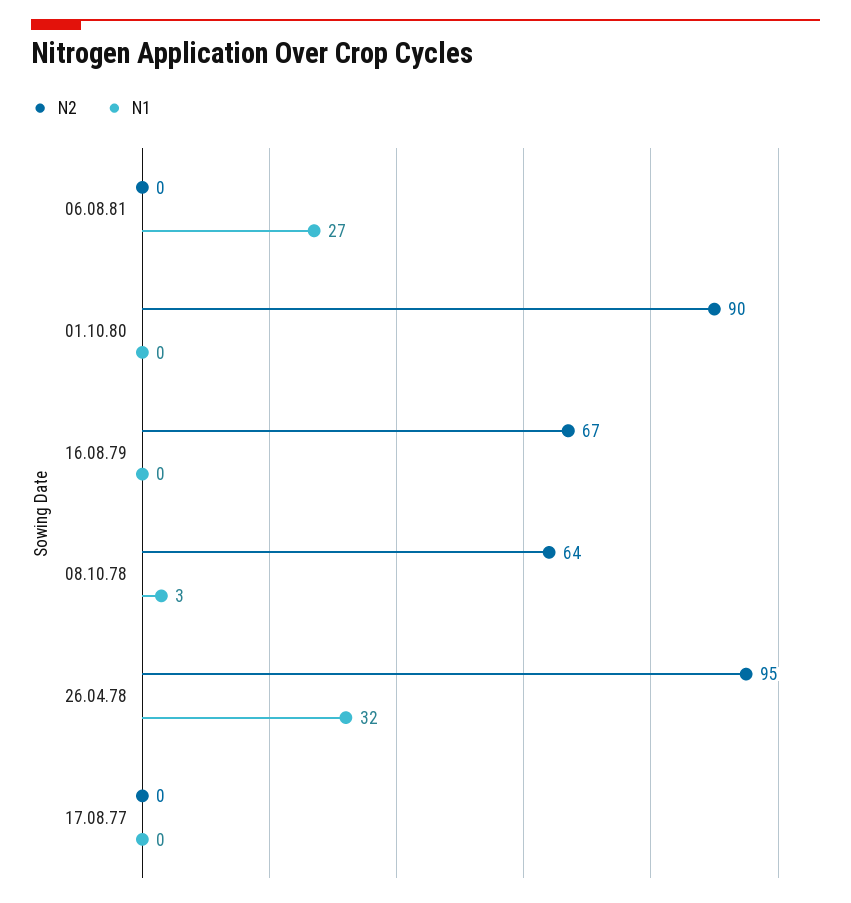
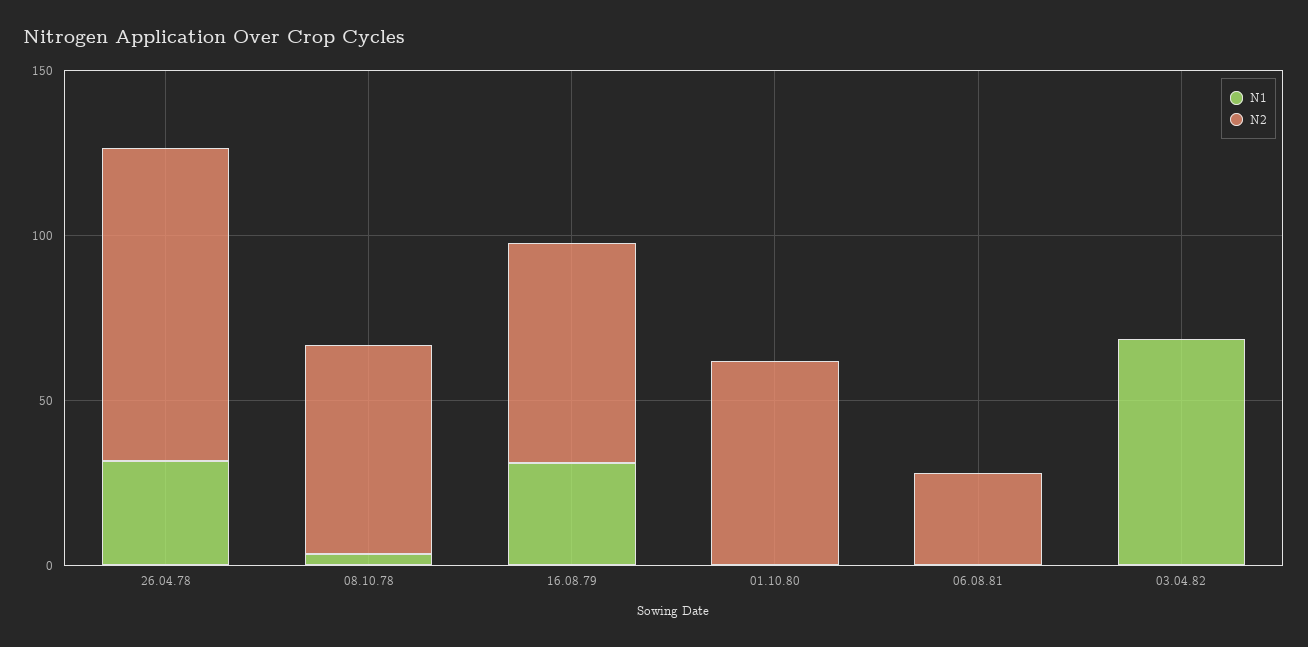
N2, 06.08.81: 0 -> 30
N1, 06.08.81: 27 -> 0
N2, 01.10.80: 90 -> 60
N1, 16.08.79: 0 -> 30
N2, 17.08.77: 0 -> none
N1, 17.08.77: 0 -> none
N1, 03.04.82: none -> 70
N2, 03.04.82: none -> 0

